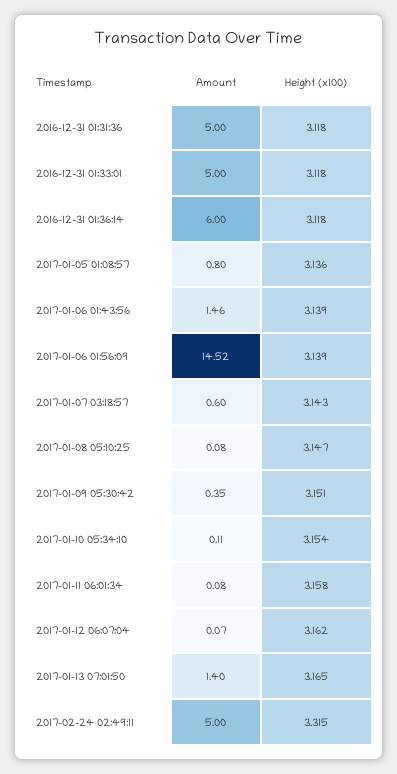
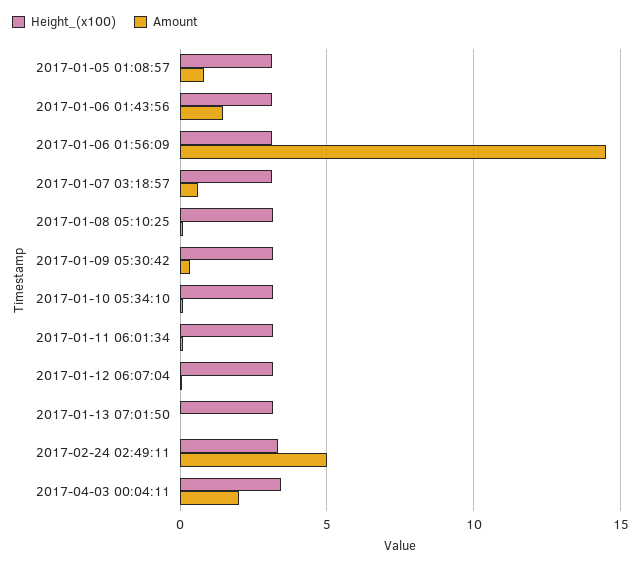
Amount, 2016-12-31 01:31:36: 5 -> none
Height (x100), 2016-12-31 01:31:36: 3.118 -> none
Amount, 2016-12-31 01:33:01: 5 -> none
Height (x100), 2016-12-31 01:33:01: 3.118 -> none
Amount, 2016-12-31 01:36:14: 6 -> none
Height (x100), 2016-12-31 01:36:14: 3.118 -> none
Amount, 2017-01-13 07:01:50: 1.4 -> 0
Height (x100), 2017-04-03 00:04:11: none -> 3.5
Amount, 2017-04-03 00:04:11: none -> 2

